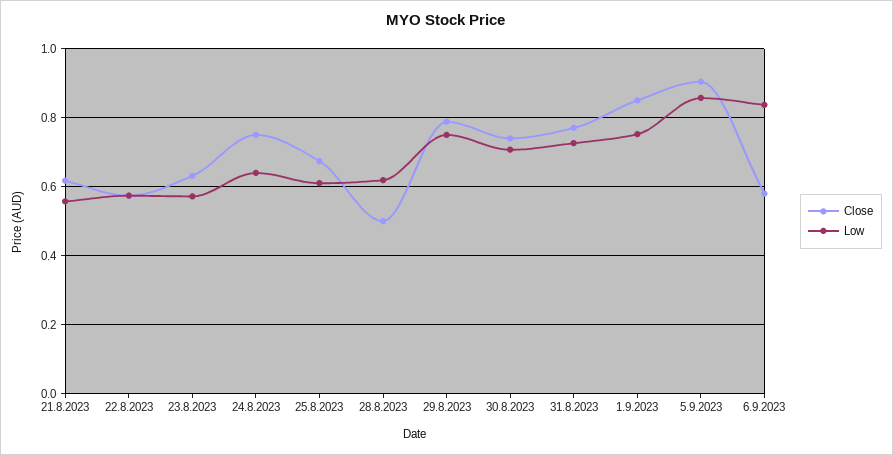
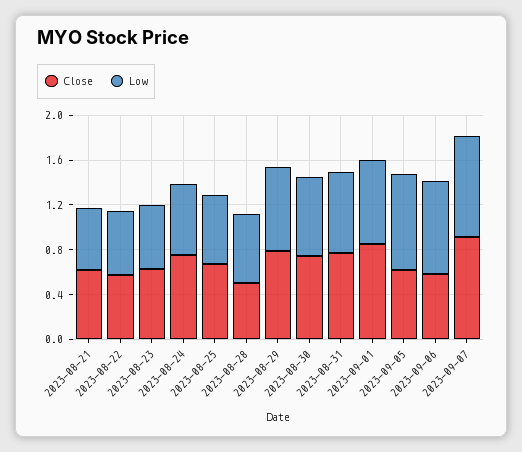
Close, 5.9.2023: 0.9 -> 0.6
Close, 2023-09-07: none -> 0.9
Low, 2023-09-07: none -> 0.9

